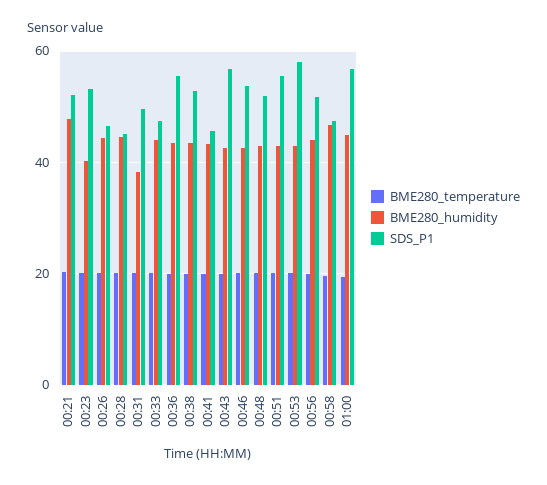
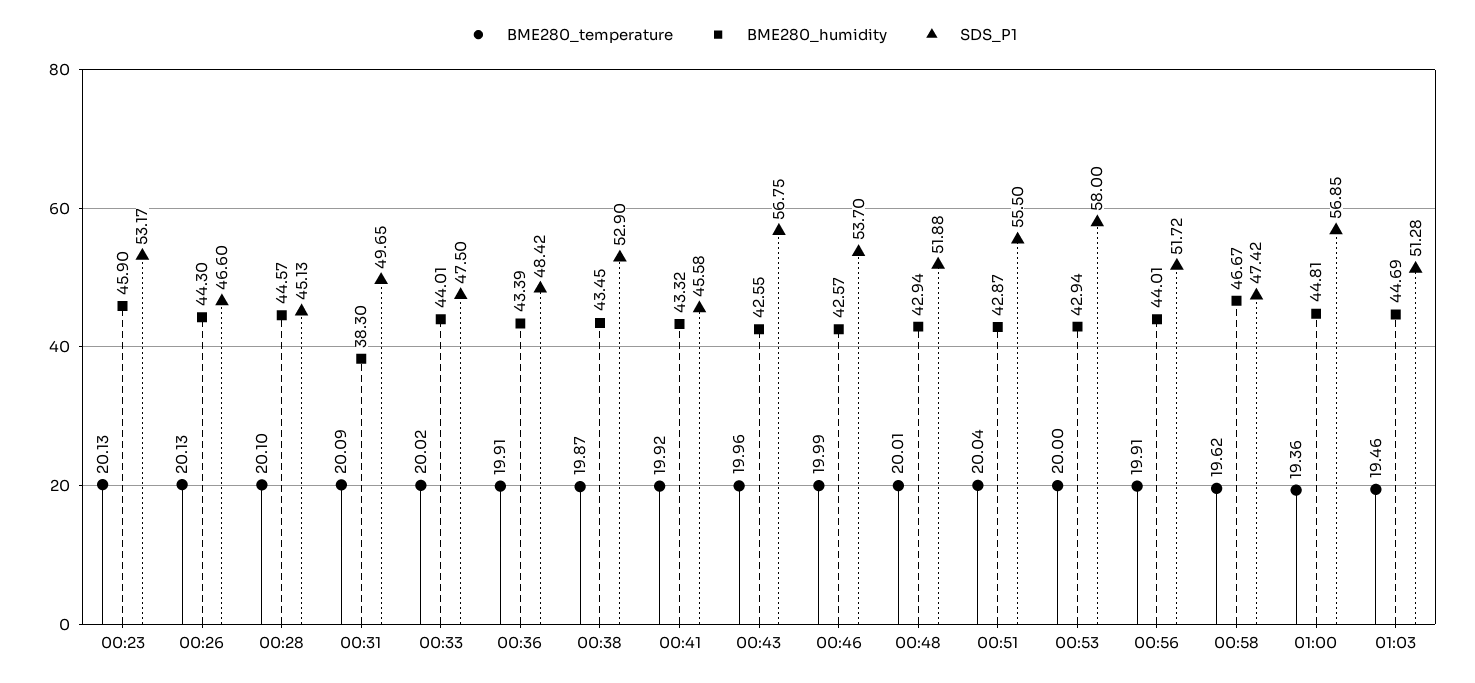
BME280_temperature, 00:21: 20 -> none
BME280_humidity, 00:21: 48 -> none
SDS_P1, 00:21: 52 -> none
BME280_humidity, 00:23: 40 -> 45.9
SDS_P1, 00:36: 56 -> 48.42
BME280_temperature, 01:03: none -> 19.46
BME280_humidity, 01:03: none -> 44.69
SDS_P1, 01:03: none -> 51.28

